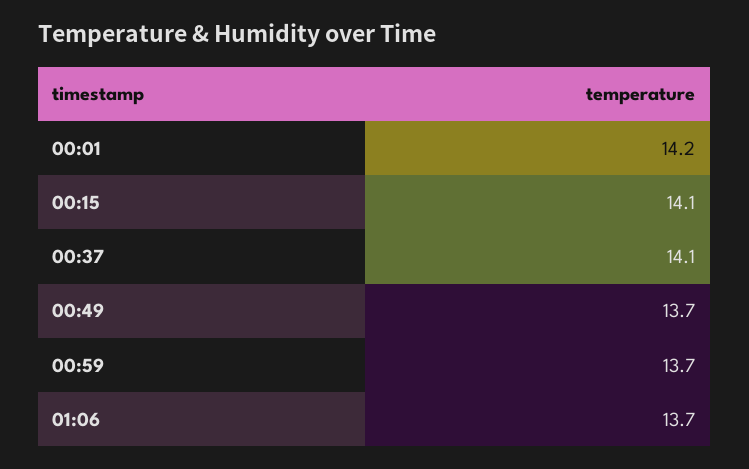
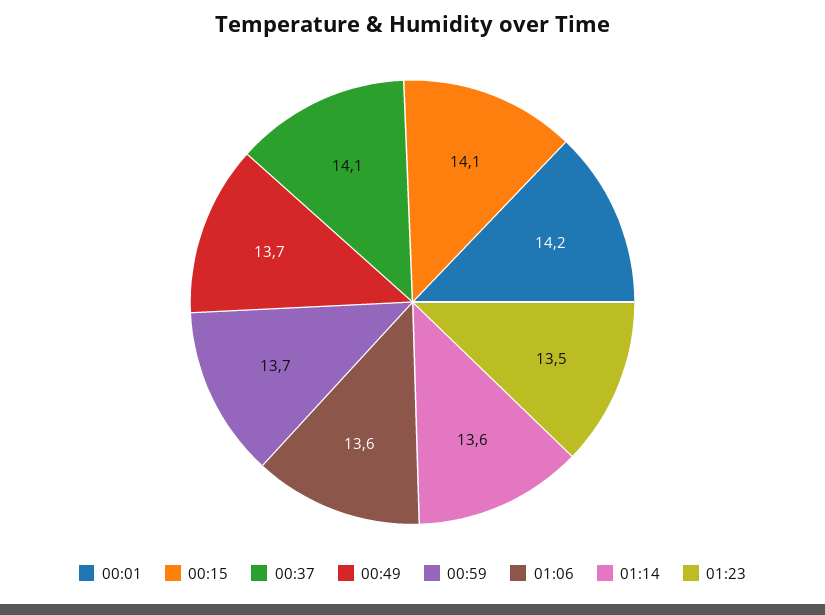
01:06: 13.7 -> 13.6
01:14: none -> 13.6
01:23: none -> 13.5

